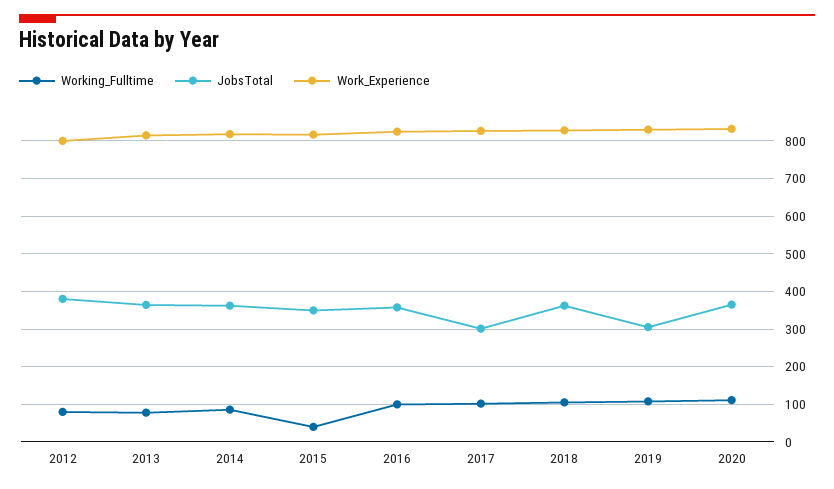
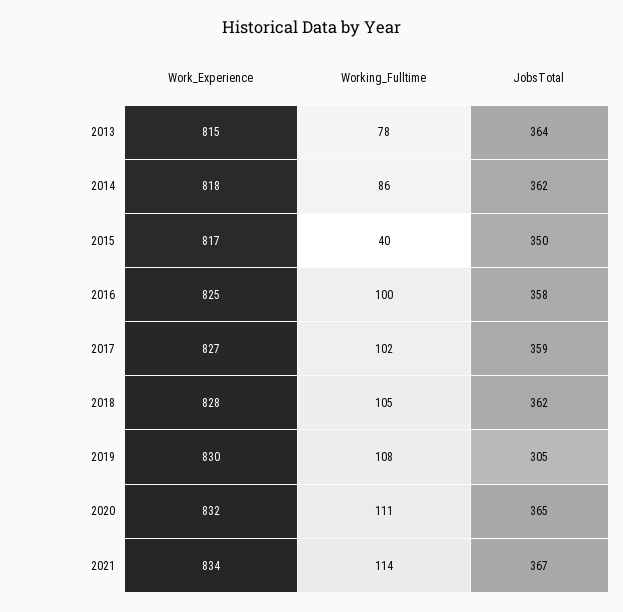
Working_Fulltime, 2012: 80 -> none
JobsTotal, 2012: 380 -> none
Work_Experience, 2012: 800 -> none
JobsTotal, 2017: 300 -> 359
Work_Experience, 2021: none -> 834
Working_Fulltime, 2021: none -> 114
JobsTotal, 2021: none -> 367

